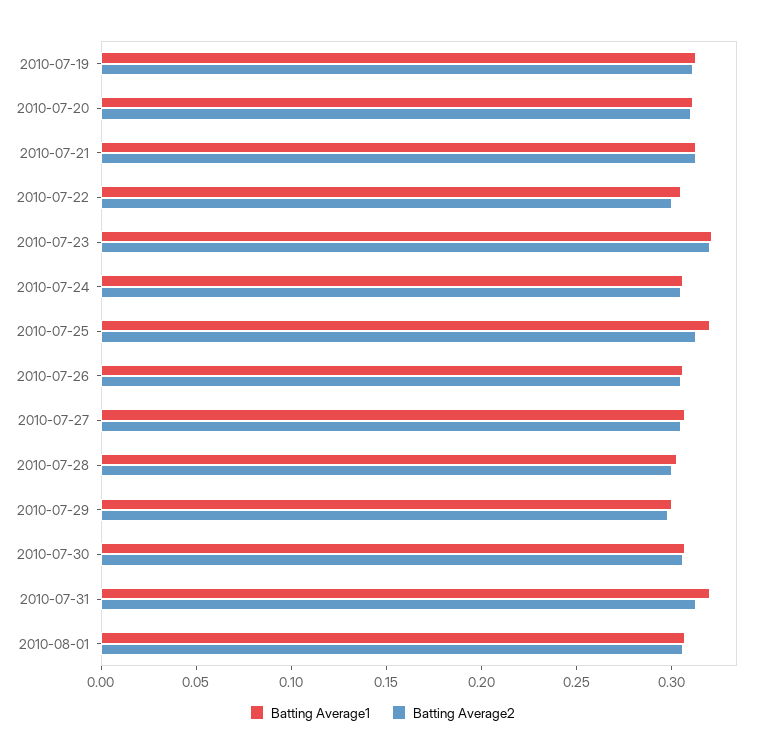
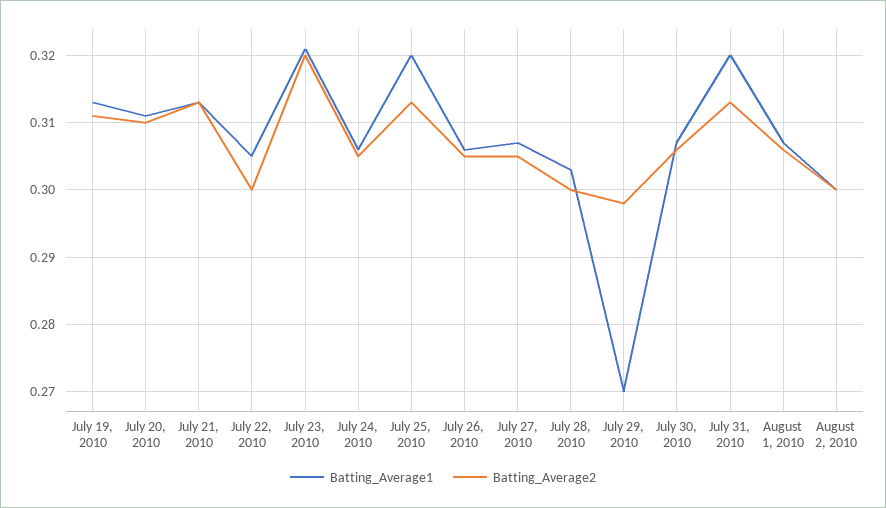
Batting Average1, 2010-07-29: 0.3 -> 0.27
Batting Average1, August 2, 2010: none -> 0.3
Batting Average2, August 2, 2010: none -> 0.3

